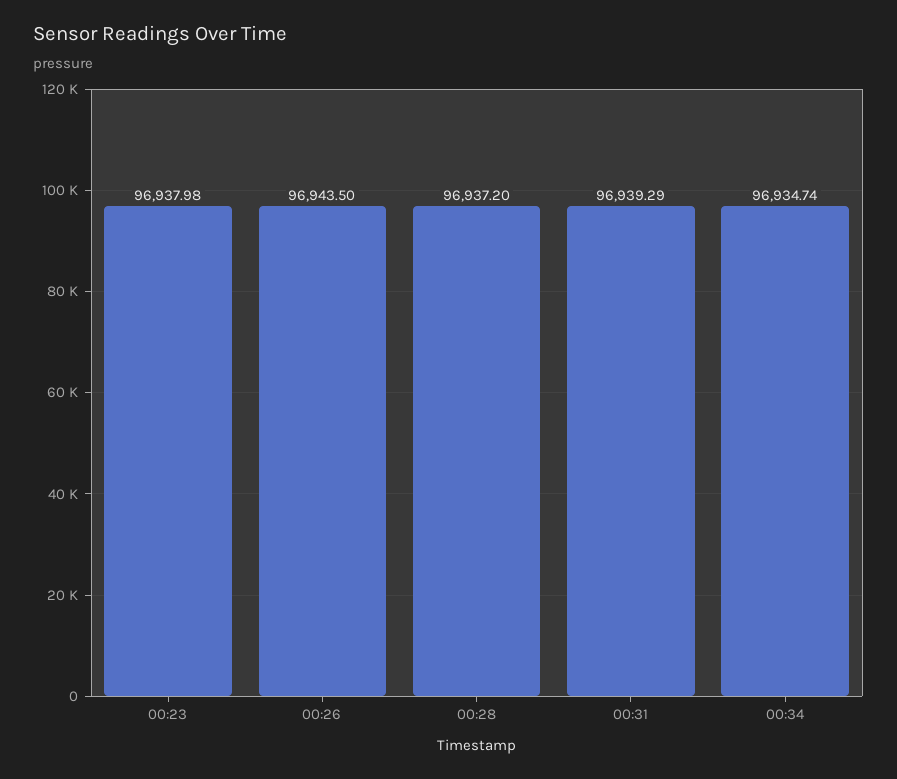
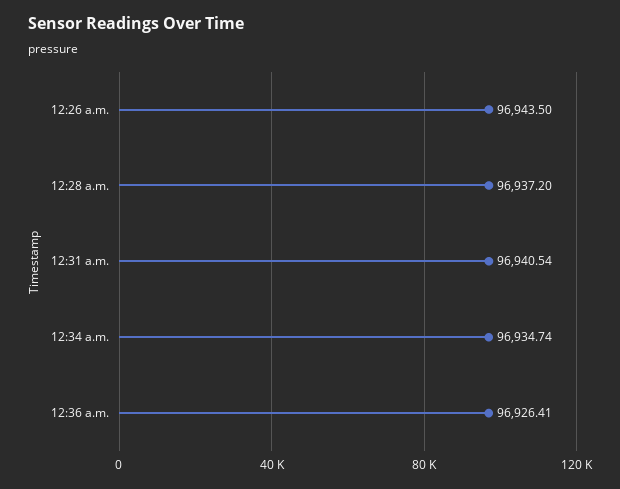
00:23: 96937.98 -> none
00:31: 96939.29 -> 96940.54
12:36 a.m.: none -> 96926.41

